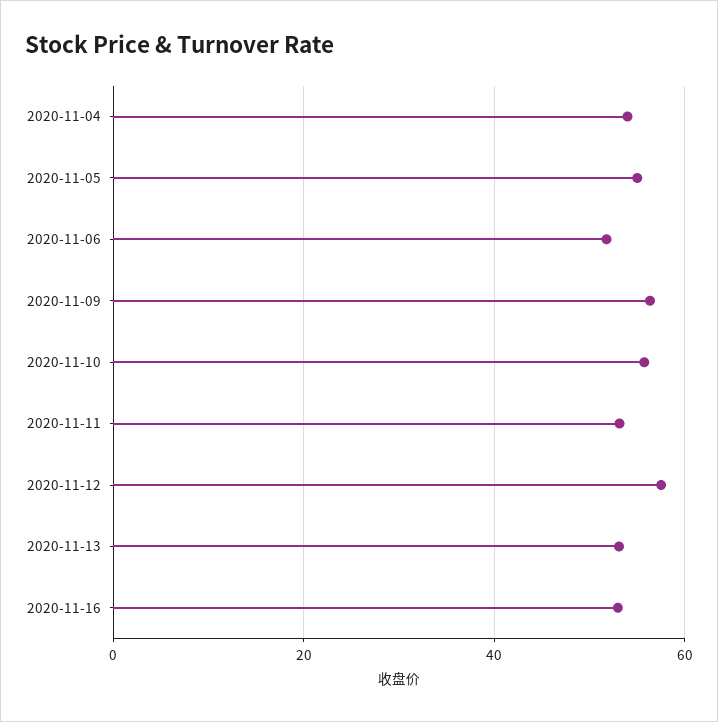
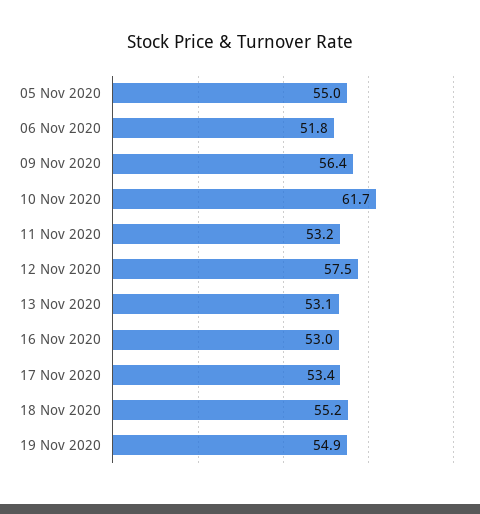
2020-11-04: 54 -> none
2020-11-10: 56 -> 61.7
17 Nov 2020: none -> 53.4
18 Nov 2020: none -> 55.2
19 Nov 2020: none -> 54.9

